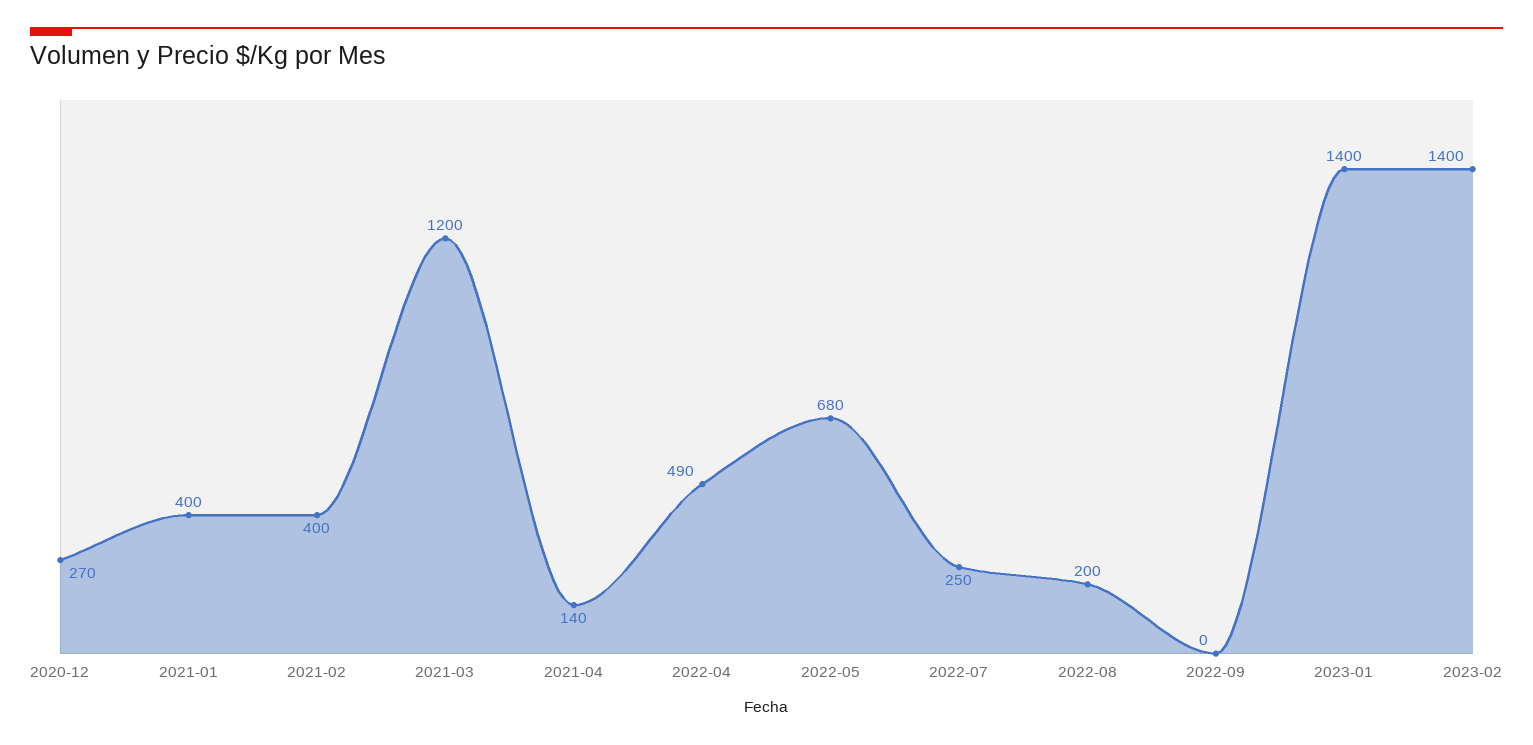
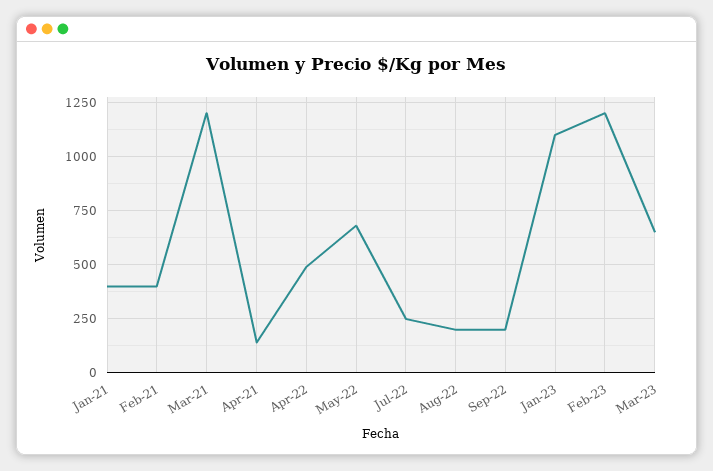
2020-12: 270 -> none
2022-09: 0 -> 200
2023-01: 1400 -> 1100
2023-02: 1400 -> 1200
Mar-23: none -> 650

